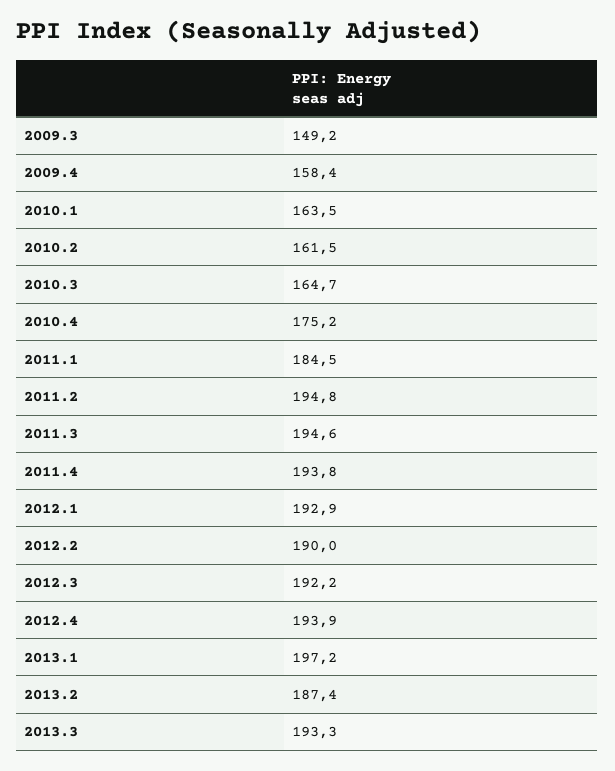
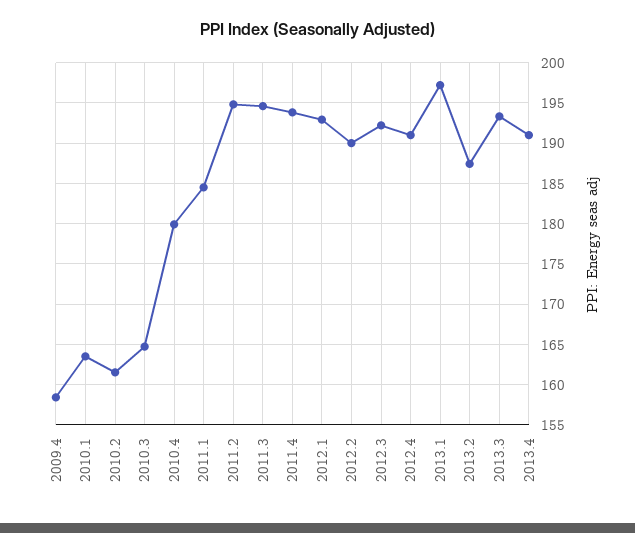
2009.3: 149.2 -> none
2010.4: 175.2 -> 180
2012.4: 193.9 -> 191
2013.4: none -> 191

